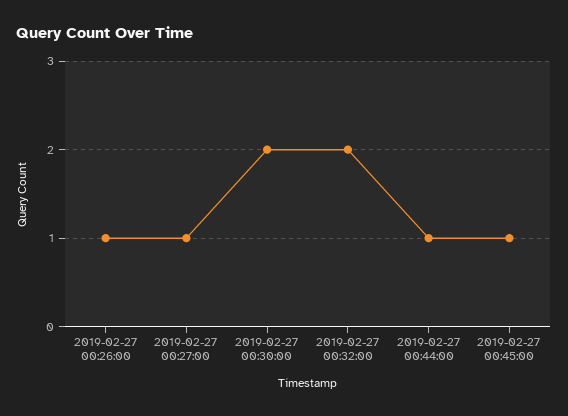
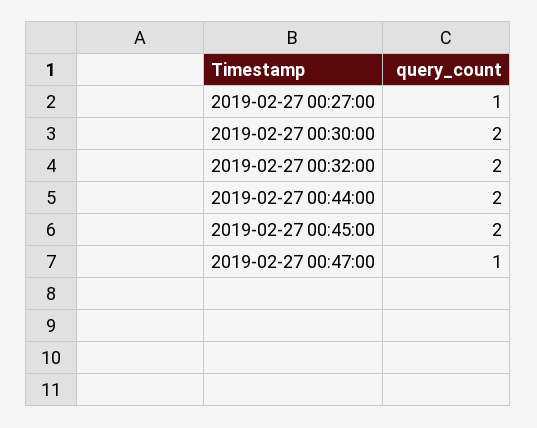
2019-02-27 00:26:00: 1 -> none
2019-02-27 00:44:00: 1 -> 2
2019-02-27 00:45:00: 1 -> 2
2019-02-27 00:47:00: none -> 1

